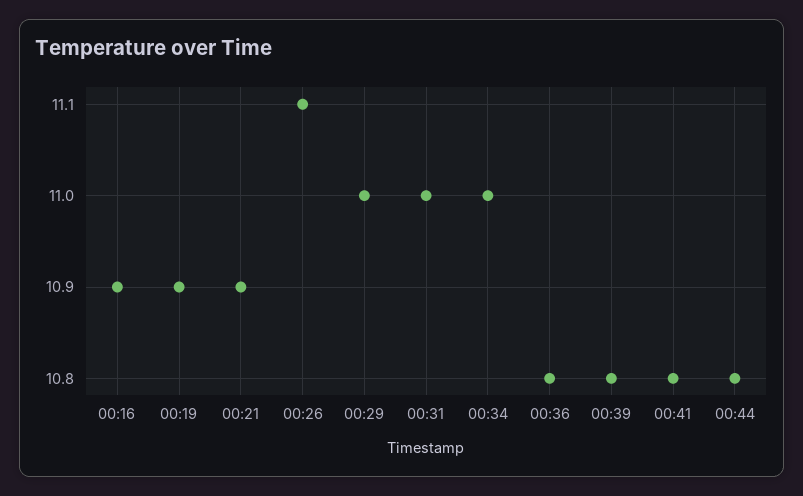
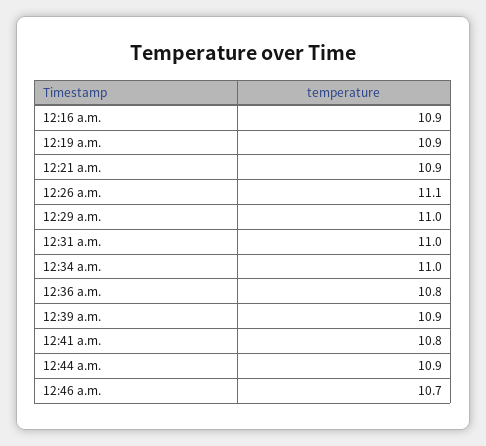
00:39: 10.8 -> 10.9
00:44: 10.8 -> 10.9
12:46 a.m.: none -> 10.7

